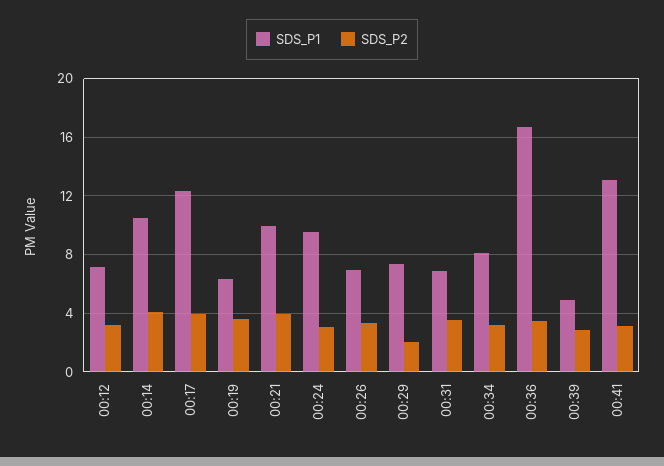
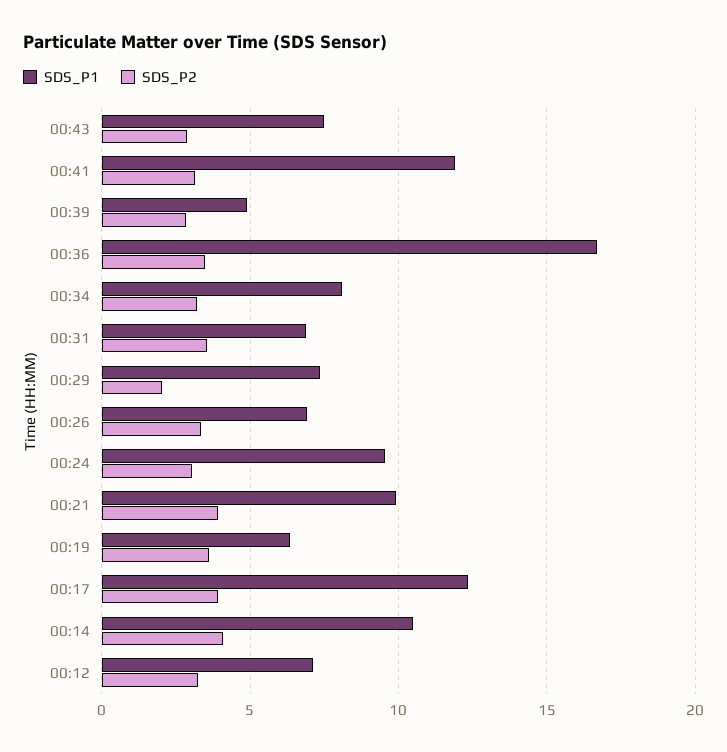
SDS_P1, 00:41: 13 -> 12
SDS_P1, 00:43: none -> 7.5
SDS_P2, 00:43: none -> 3

